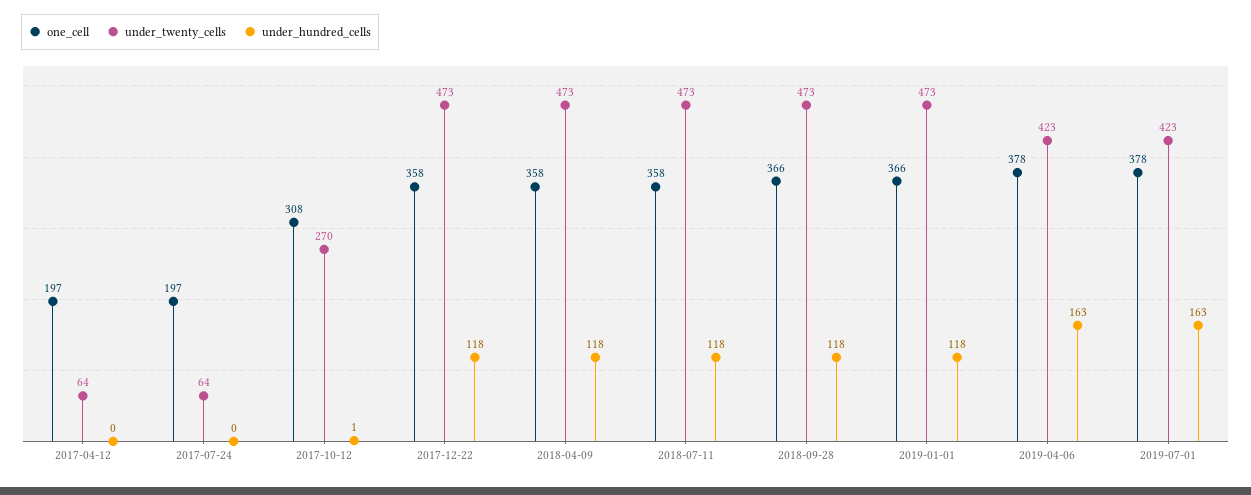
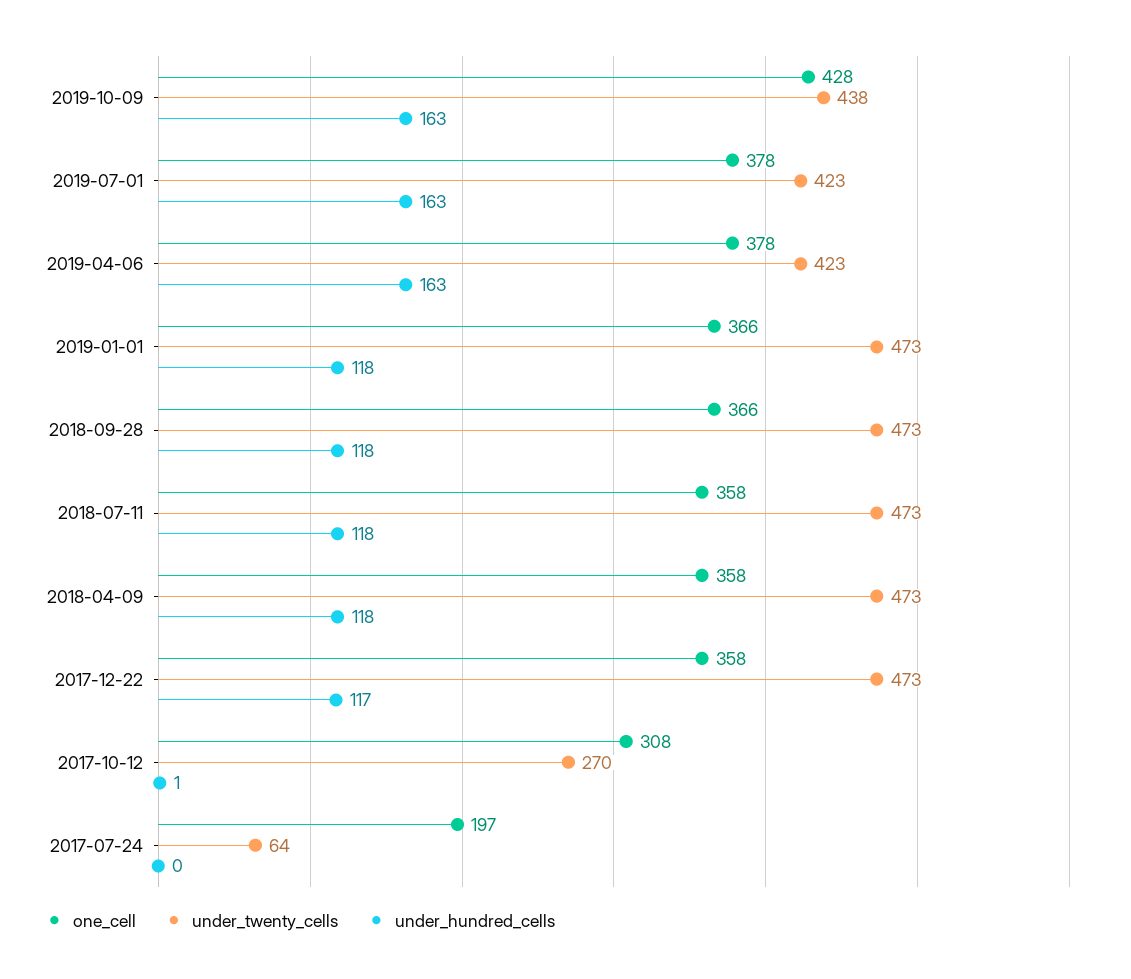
one_cell, 2017-04-12: 197 -> none
under_twenty_cells, 2017-04-12: 64 -> none
under_hundred_cells, 2017-04-12: 0 -> none
under_hundred_cells, 2017-12-22: 118 -> 117
one_cell, 2019-10-09: none -> 428
under_twenty_cells, 2019-10-09: none -> 438
under_hundred_cells, 2019-10-09: none -> 163

